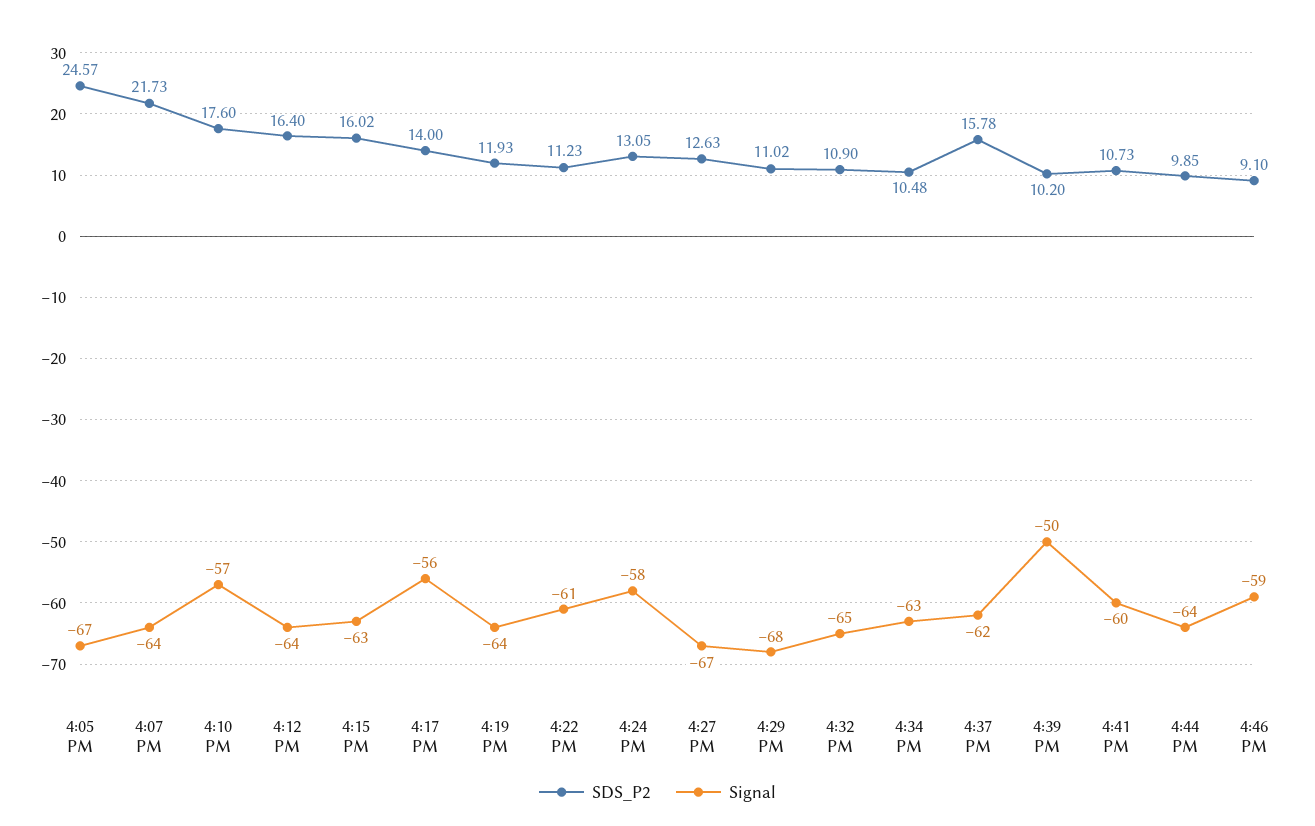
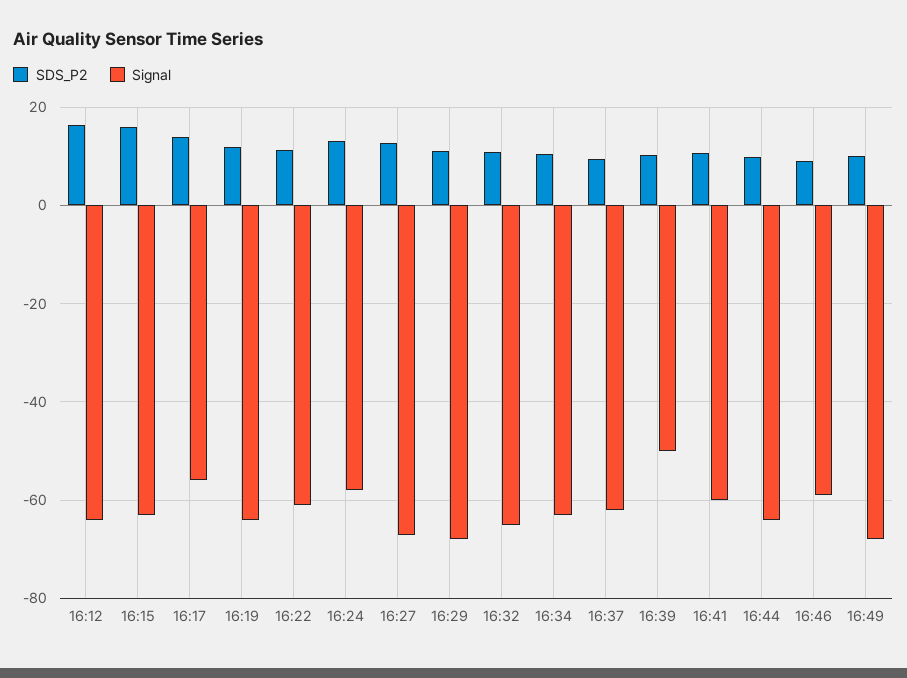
SDS_P2, 4:05 PM: 24.57 -> none
Signal, 4:05 PM: -67 -> none
SDS_P2, 4:07 PM: 21.73 -> none
Signal, 4:07 PM: -64 -> none
SDS_P2, 4:10 PM: 17.6 -> none
Signal, 4:10 PM: -57 -> none
SDS_P2, 4:37 PM: 15.78 -> 10
SDS_P2, 16:49: none -> 10
Signal, 16:49: none -> -68

